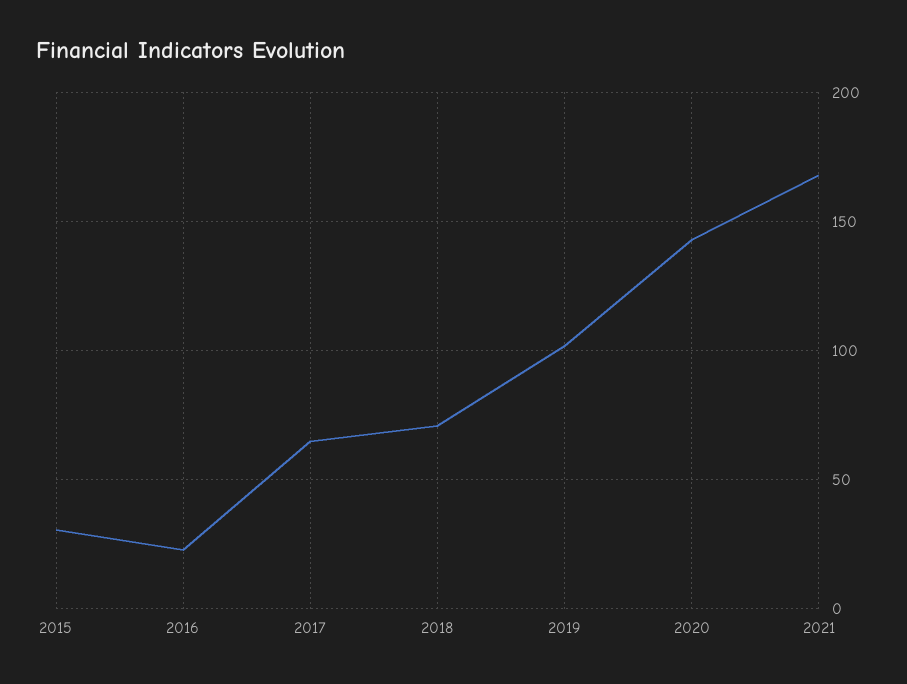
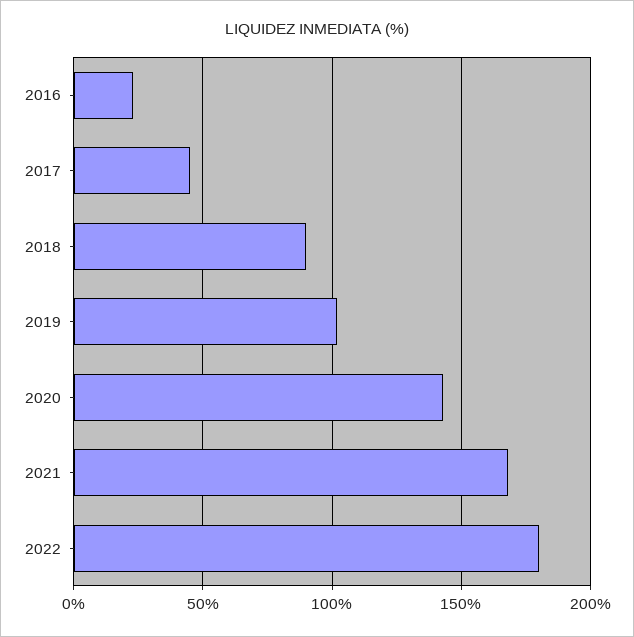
2015: 30 -> none
2017: 65 -> 45
2018: 70 -> 90
2022: none -> 180

